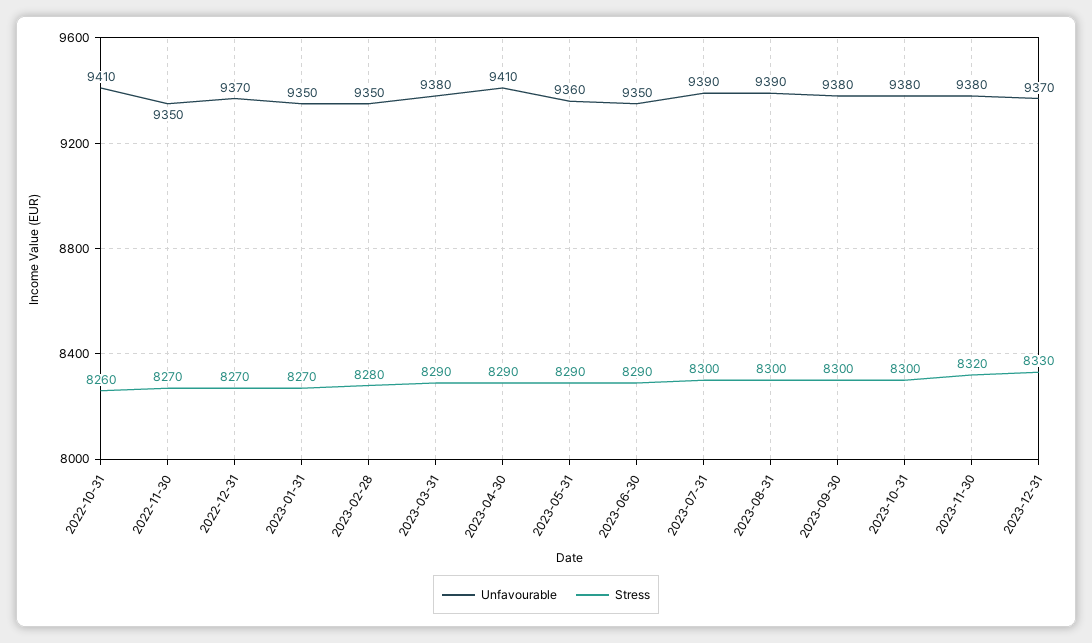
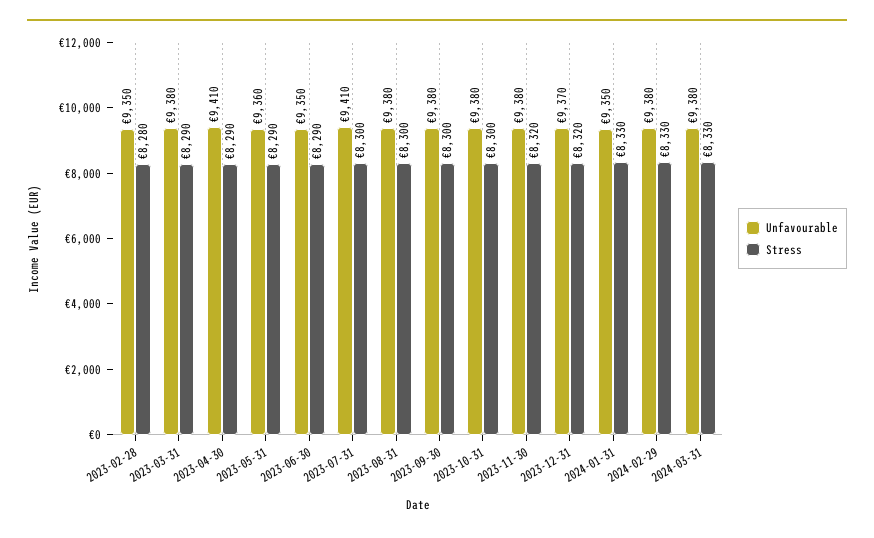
Unfavourable, 2022-10-31: 9410 -> none
Stress, 2022-10-31: 8260 -> none
Unfavourable, 2022-11-30: 9350 -> none
Stress, 2022-11-30: 8270 -> none
Unfavourable, 2022-12-31: 9370 -> none
Stress, 2022-12-31: 8270 -> none
Unfavourable, 2023-01-31: 9350 -> none
Stress, 2023-01-31: 8270 -> none
Unfavourable, 2023-07-31: 9390 -> 9410
Unfavourable, 2023-08-31: 9390 -> 9380
Stress, 2023-12-31: 8330 -> 8320
Unfavourable, 2024-01-31: none -> 9350
Stress, 2024-01-31: none -> 8330
Unfavourable, 2024-02-29: none -> 9380
Stress, 2024-02-29: none -> 8330
Unfavourable, 2024-03-31: none -> 9380
Stress, 2024-03-31: none -> 8330

